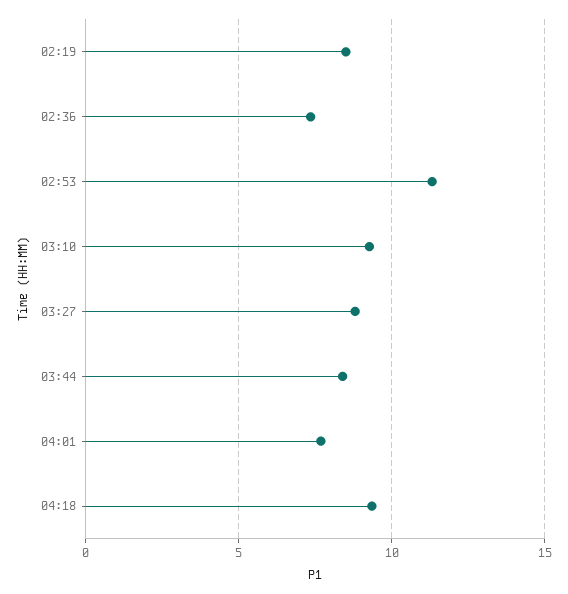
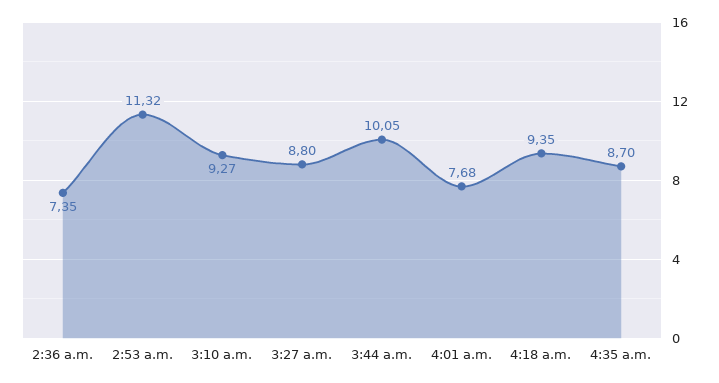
02:19: 8.5 -> none
03:44: 8.5 -> 10.05
4:35 a.m.: none -> 8.7

